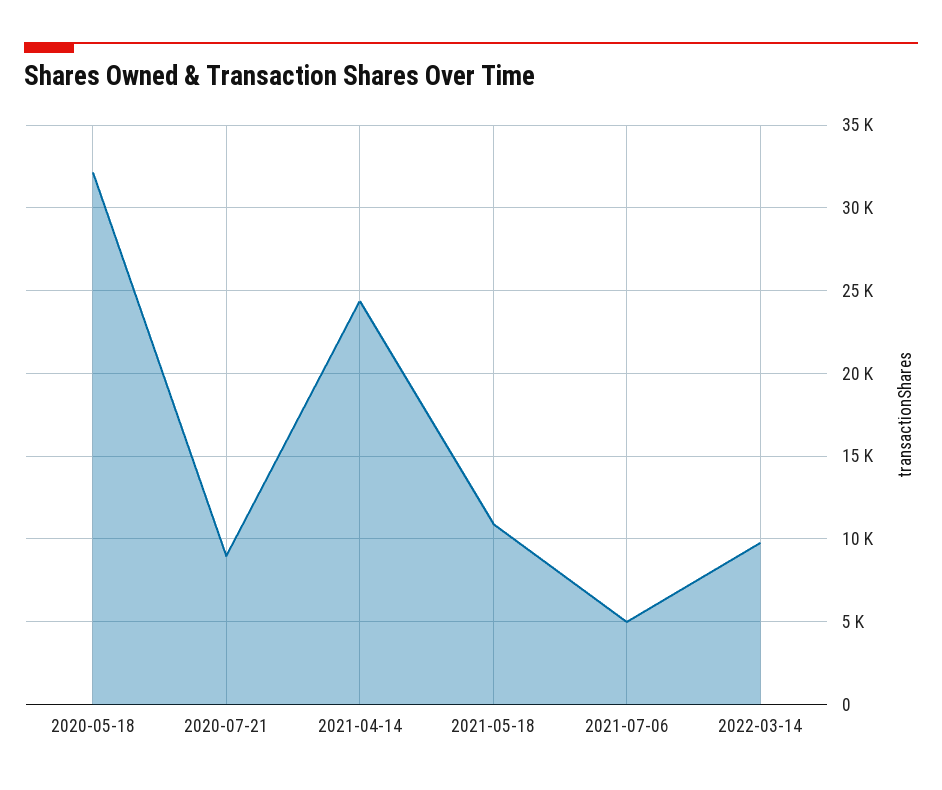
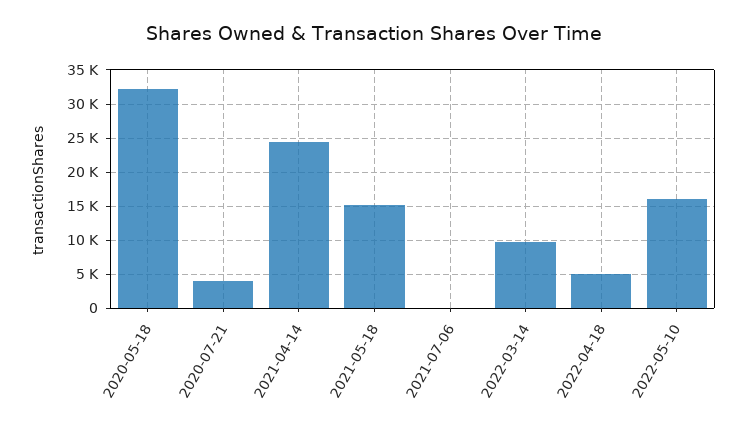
2020-07-21: 9000 -> 4000
2021-05-18: 11000 -> 15000
2021-07-06: 5000 -> 0
2022-04-18: none -> 5000
2022-05-10: none -> 16000

